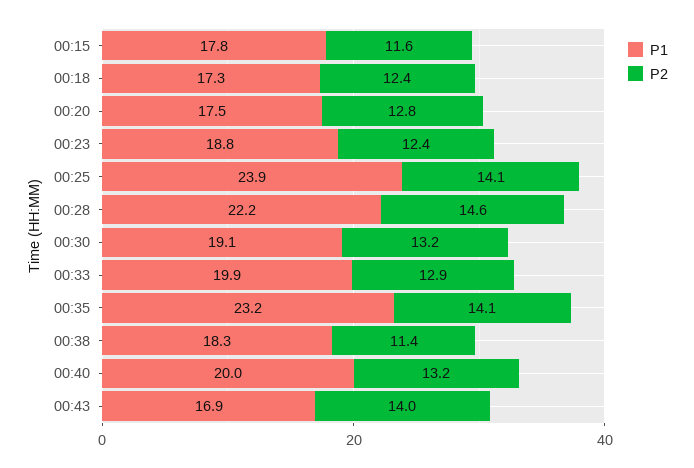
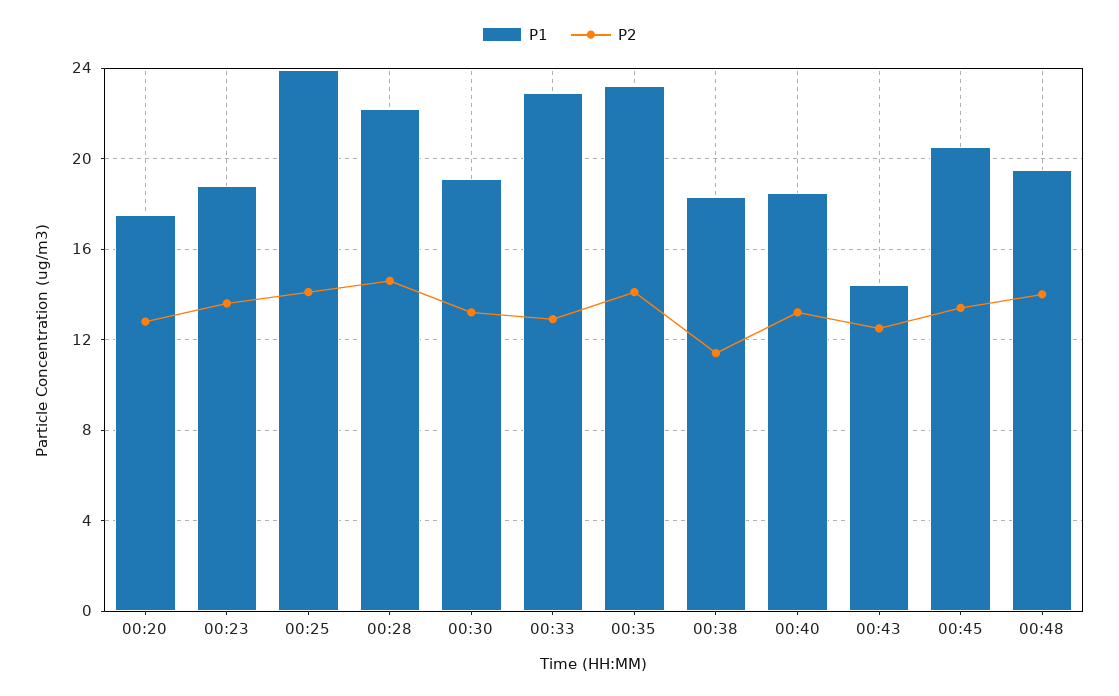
P1, 00:15: 17.8 -> none
P2, 00:15: 11.6 -> none
P1, 00:18: 17.3 -> none
P2, 00:18: 12.4 -> none
P2, 00:23: 12.4 -> 13.5
P1, 00:33: 19.9 -> 23
P1, 00:40: 20 -> 18.5
P1, 00:43: 16.9 -> 14.5
P2, 00:43: 14 -> 12.5
P1, 00:45: none -> 20.5
P2, 00:45: none -> 13.5
P1, 00:48: none -> 19.5
P2, 00:48: none -> 14

